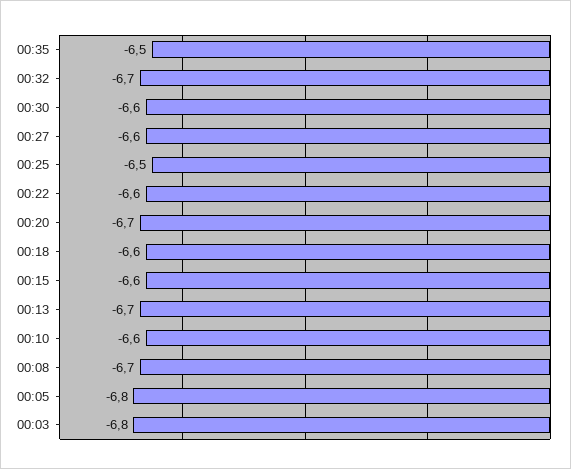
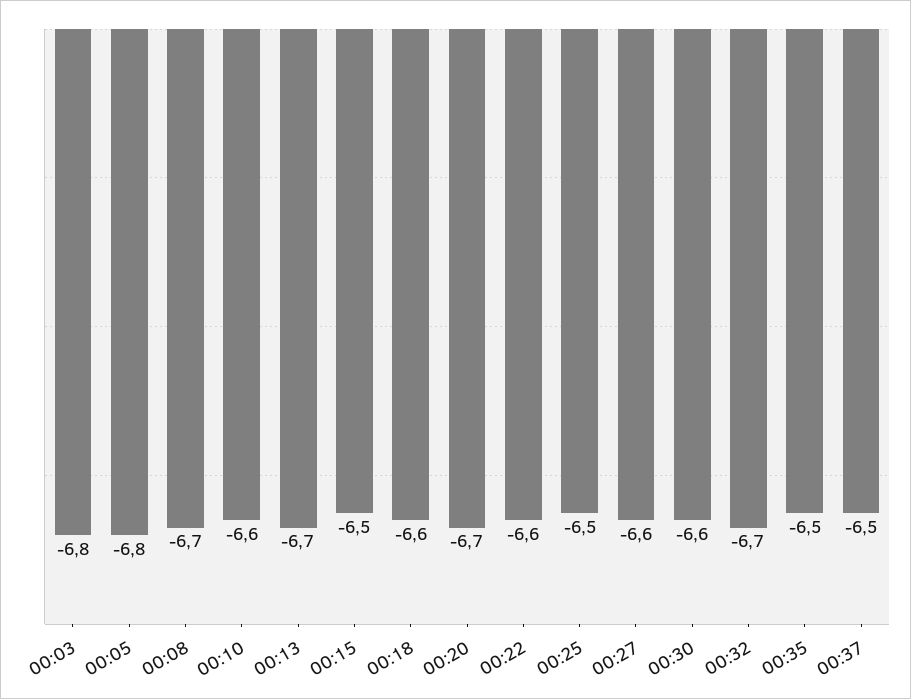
00:15: -6.6 -> -6.5
00:37: none -> -6.5

